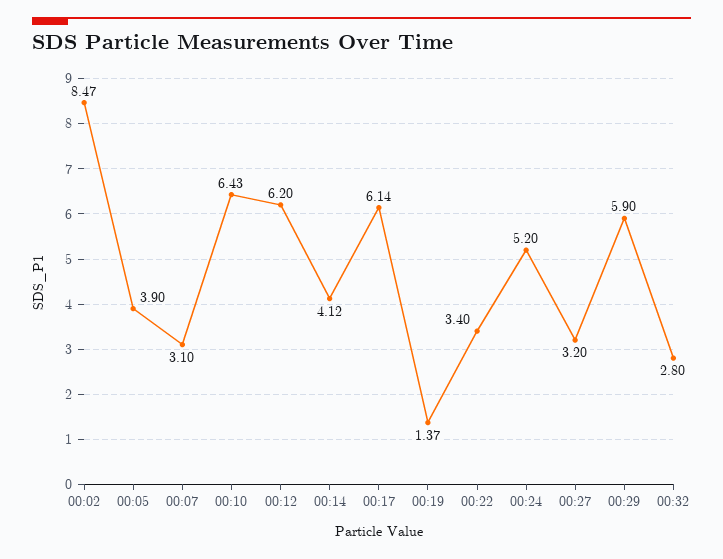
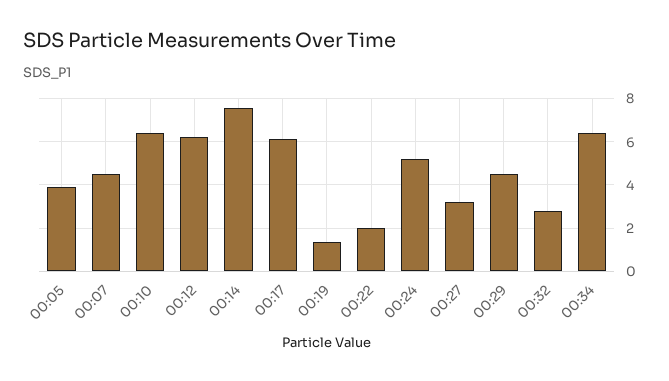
00:02: 8.47 -> none
00:07: 3.1 -> 4.5
00:14: 4.12 -> 7.5
00:22: 3.4 -> 2
00:29: 5.9 -> 4.5
00:34: none -> 6.5

